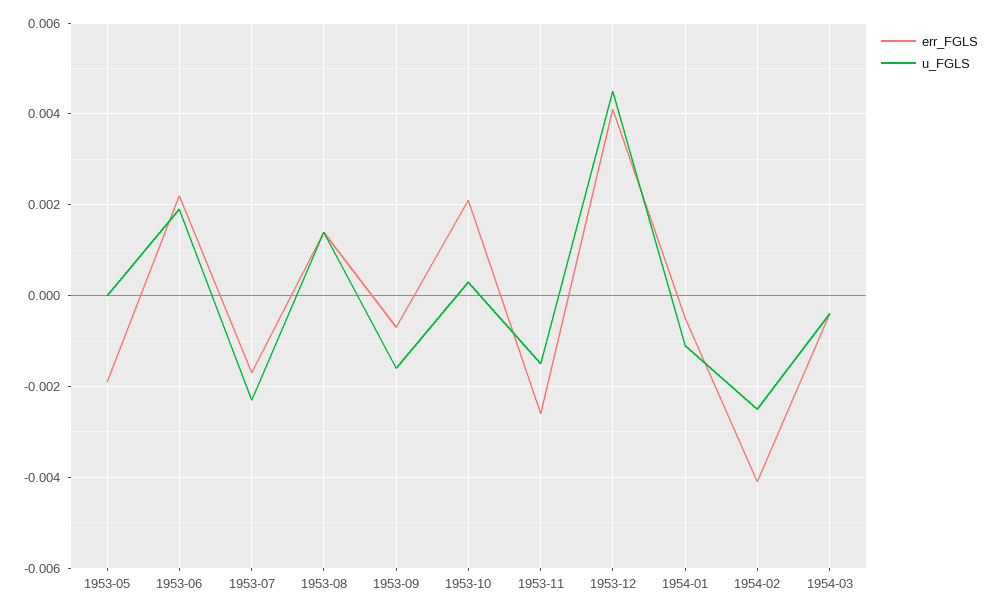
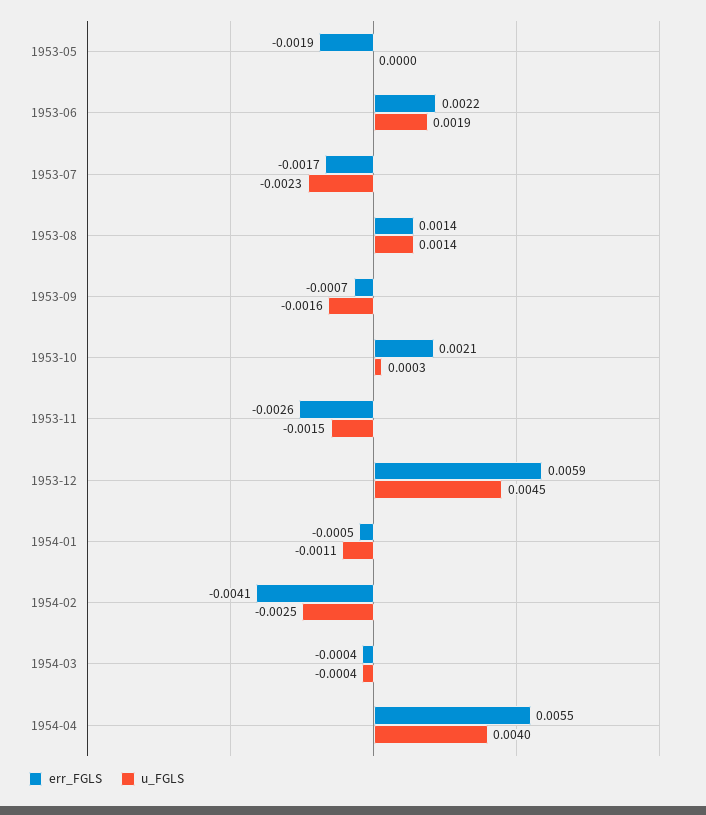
err_FGLS, 1953-12: 0.004 -> 0.0059
err_FGLS, 1954-04: none -> 0.0055
u_FGLS, 1954-04: none -> 0.004

